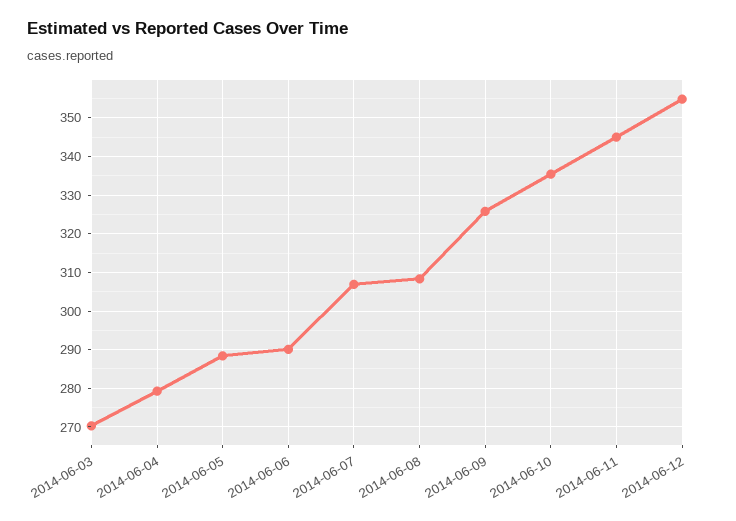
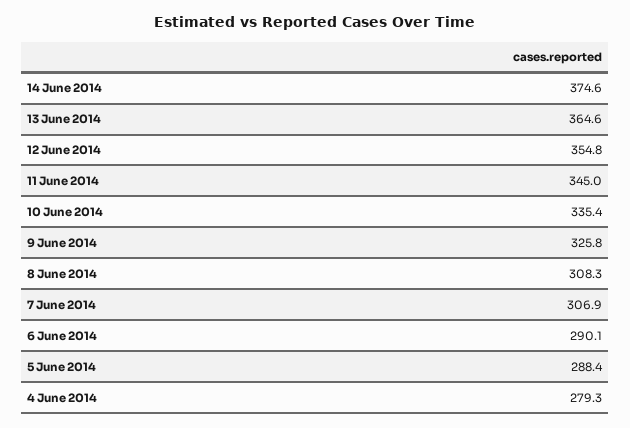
2014-06-03: 270 -> none
14 June 2014: none -> 374.6
13 June 2014: none -> 364.6

